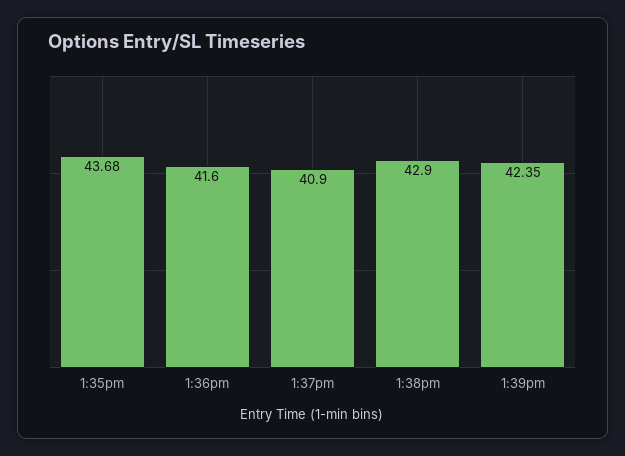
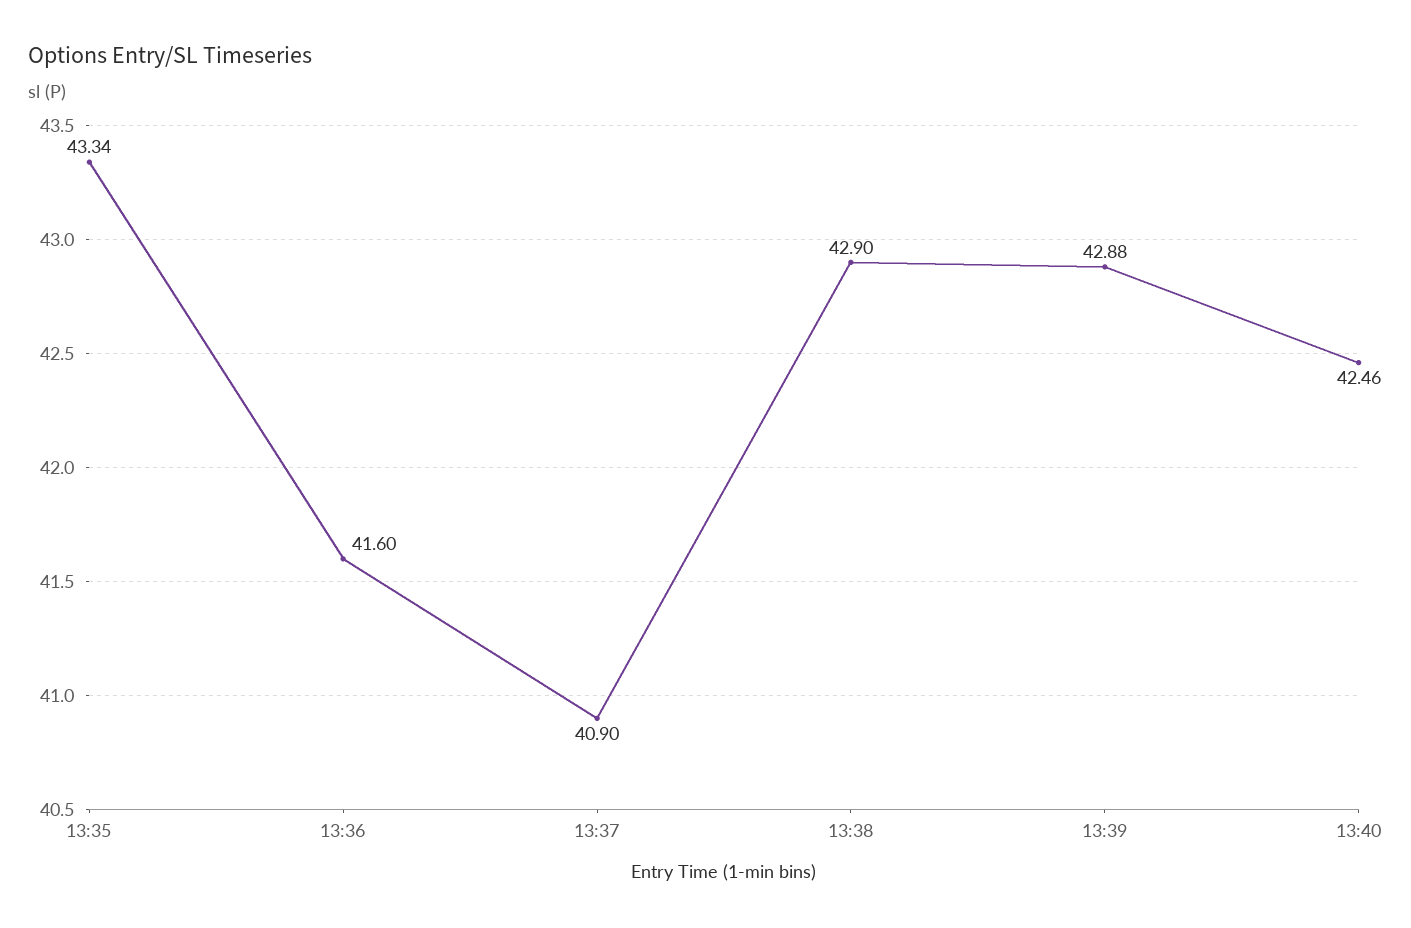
1:35pm: 43.68 -> 43.34
1:39pm: 42.35 -> 42.88
13:40: none -> 42.46

